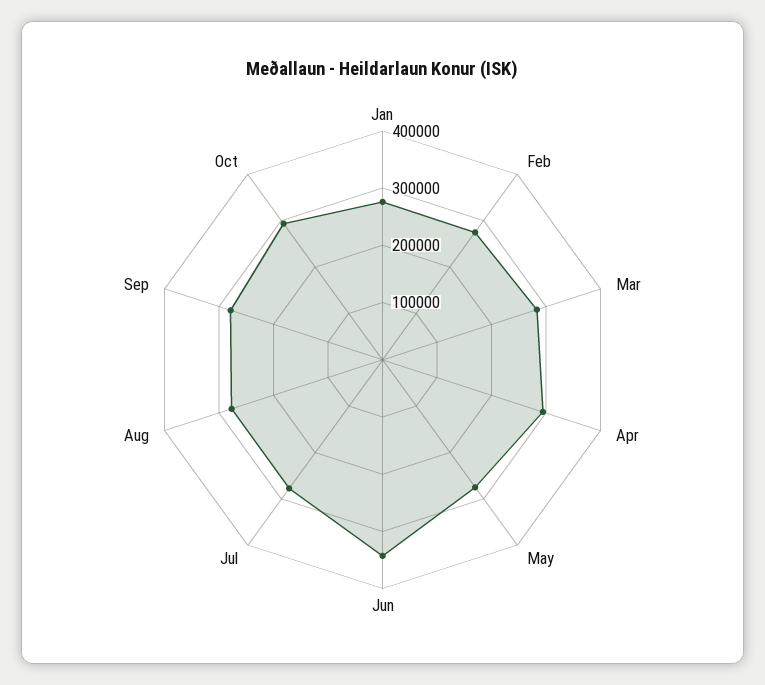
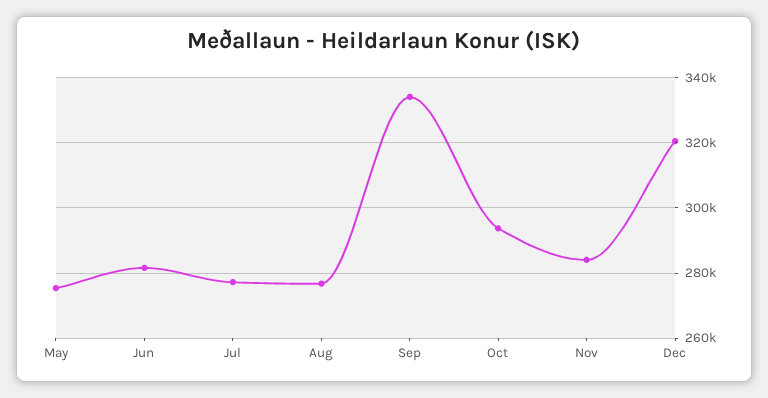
Jan: 280000 -> none
Feb: 280000 -> none
Mar: 280000 -> none
Apr: 300000 -> none
Jun: 340000 -> 282000
Sep: 280000 -> 334000
Nov: none -> 284000
Dec: none -> 320000

